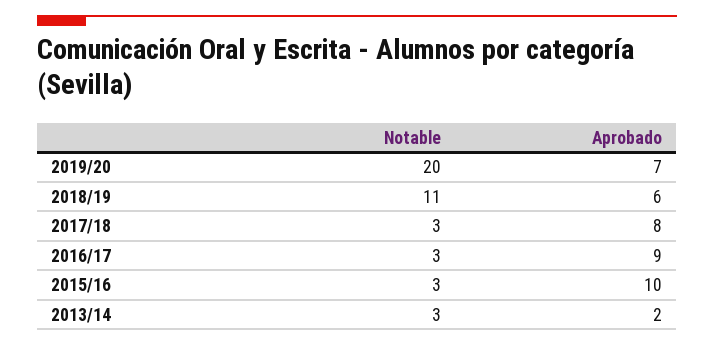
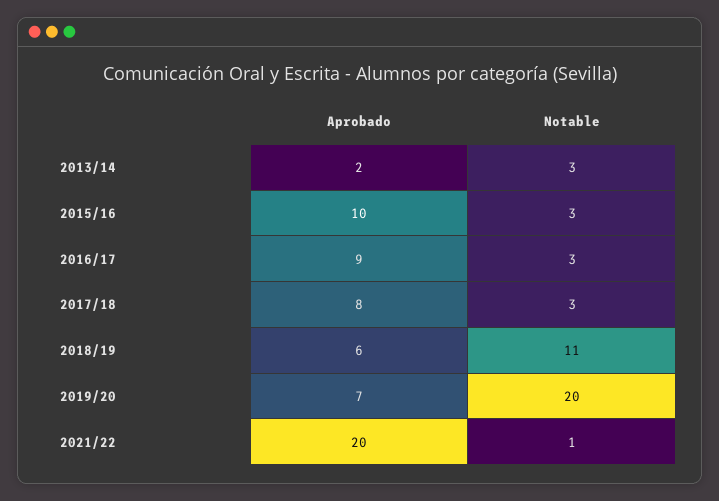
Aprobado, 2021/22: none -> 20
Notable, 2021/22: none -> 1

